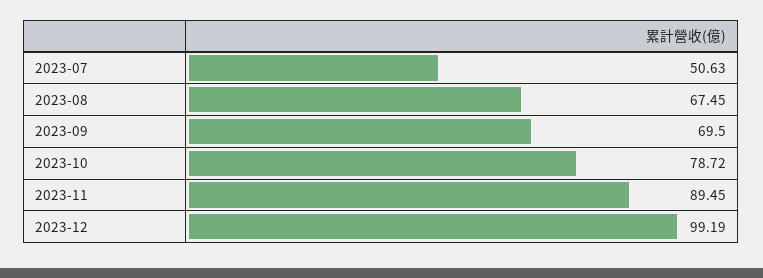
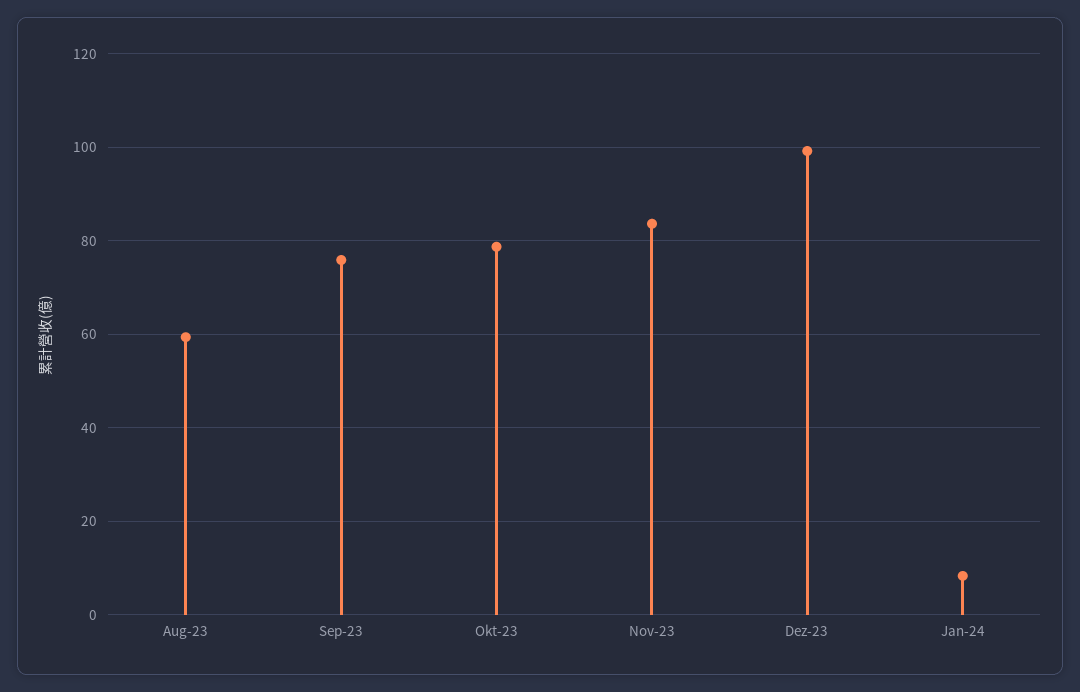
2023-07: 50.63 -> none
2023-08: 67.45 -> 60
2023-09: 69.5 -> 76
2023-11: 89.45 -> 84
Jan-24: none -> 8

